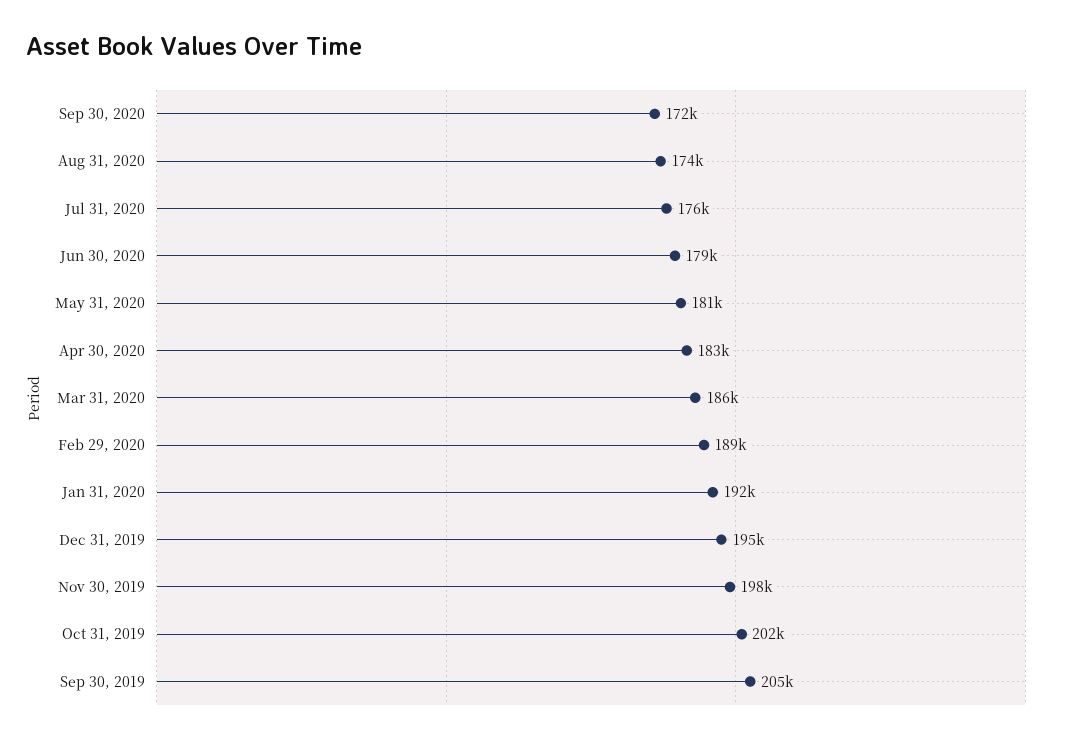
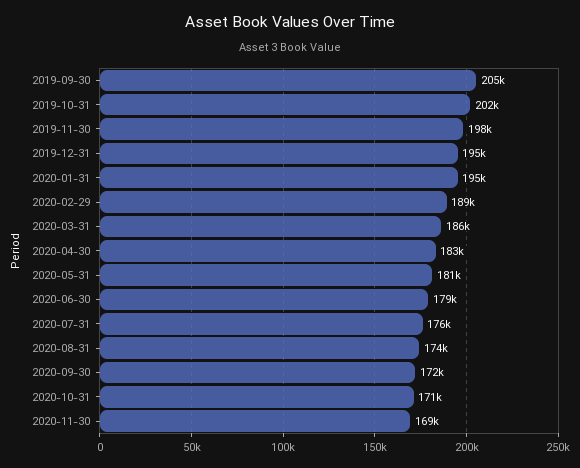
Jan 31, 2020: 192000 -> 195000
2020-10-31: none -> 171000
2020-11-30: none -> 169000

